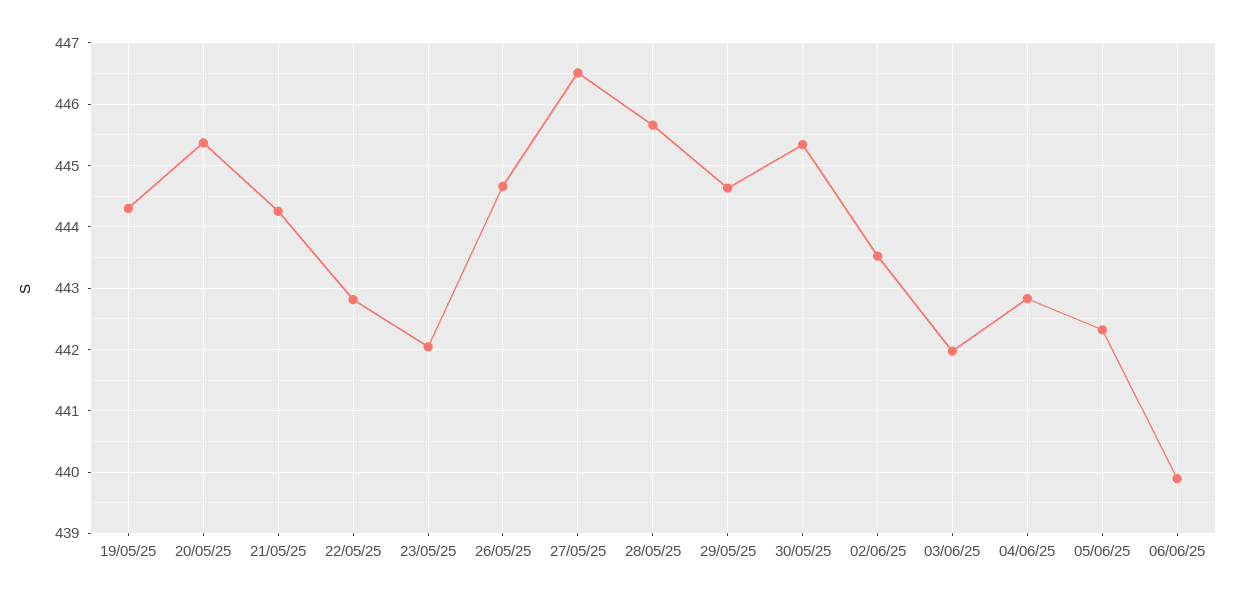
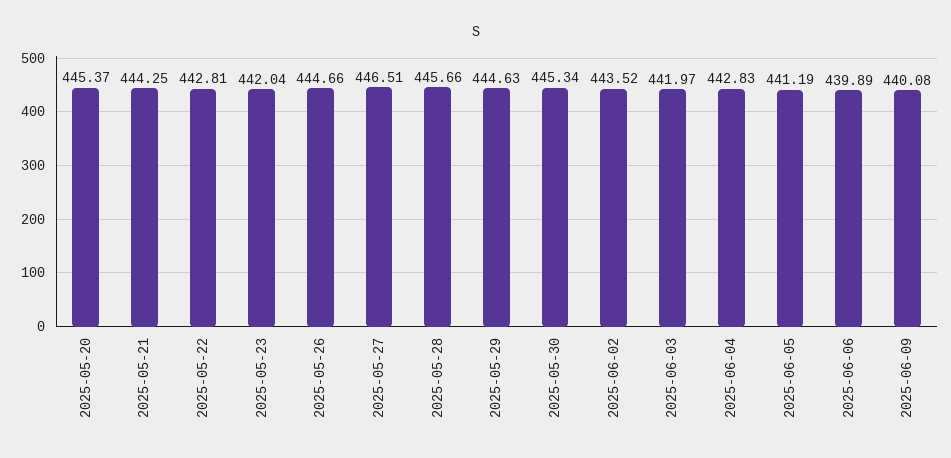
19/05/25: 444.3 -> none
05/06/25: 442.3 -> 441.19
2025-06-09: none -> 440.08

